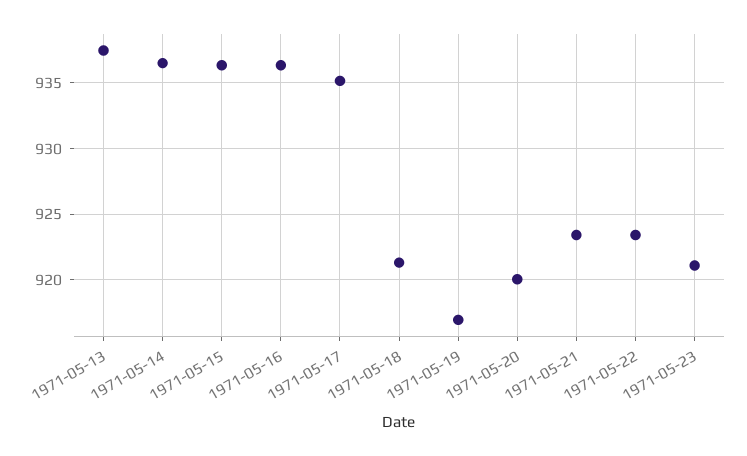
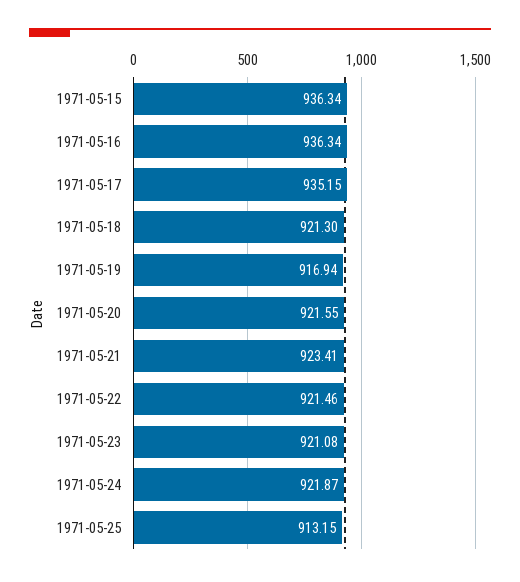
1971-05-13: 937.5 -> none
1971-05-14: 936.5 -> none
1971-05-20: 920 -> 921.55
1971-05-22: 923.5 -> 921.46
1971-05-24: none -> 921.87
1971-05-25: none -> 913.15

